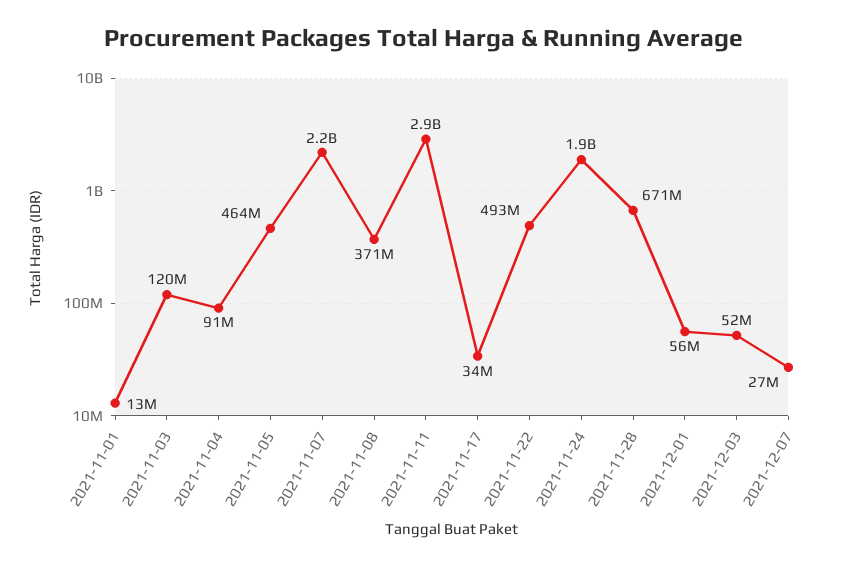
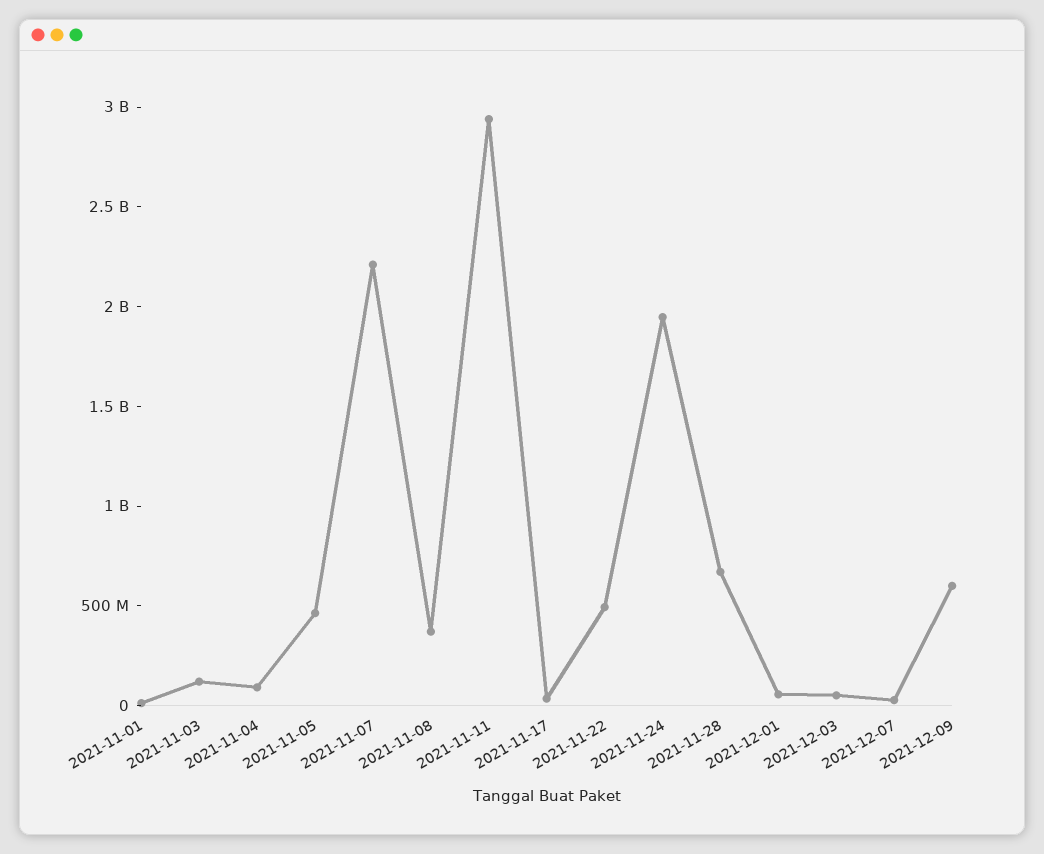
2021-12-09: none -> 600000000

